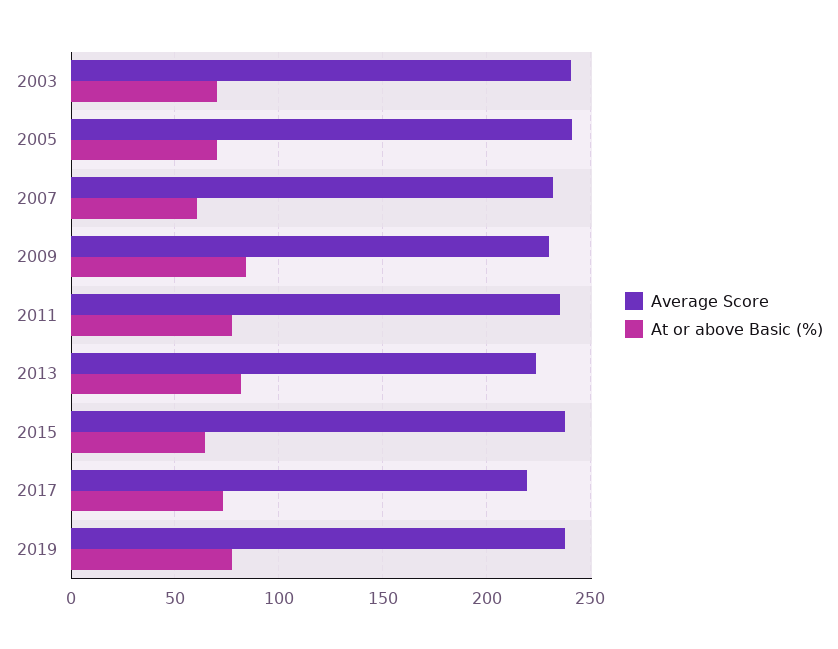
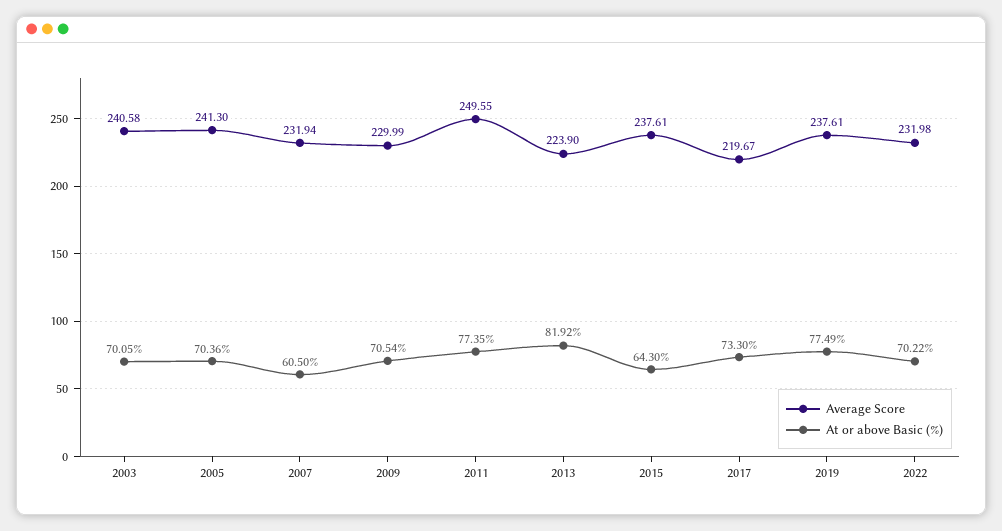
At or above Basic (%), 2009: 85 -> 70.54
Average Score, 2011: 235 -> 249.55
Average Score, 2022: none -> 231.98
At or above Basic (%), 2022: none -> 70.22

